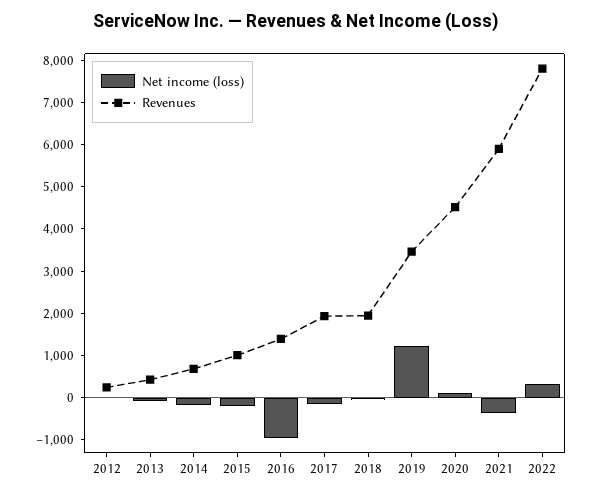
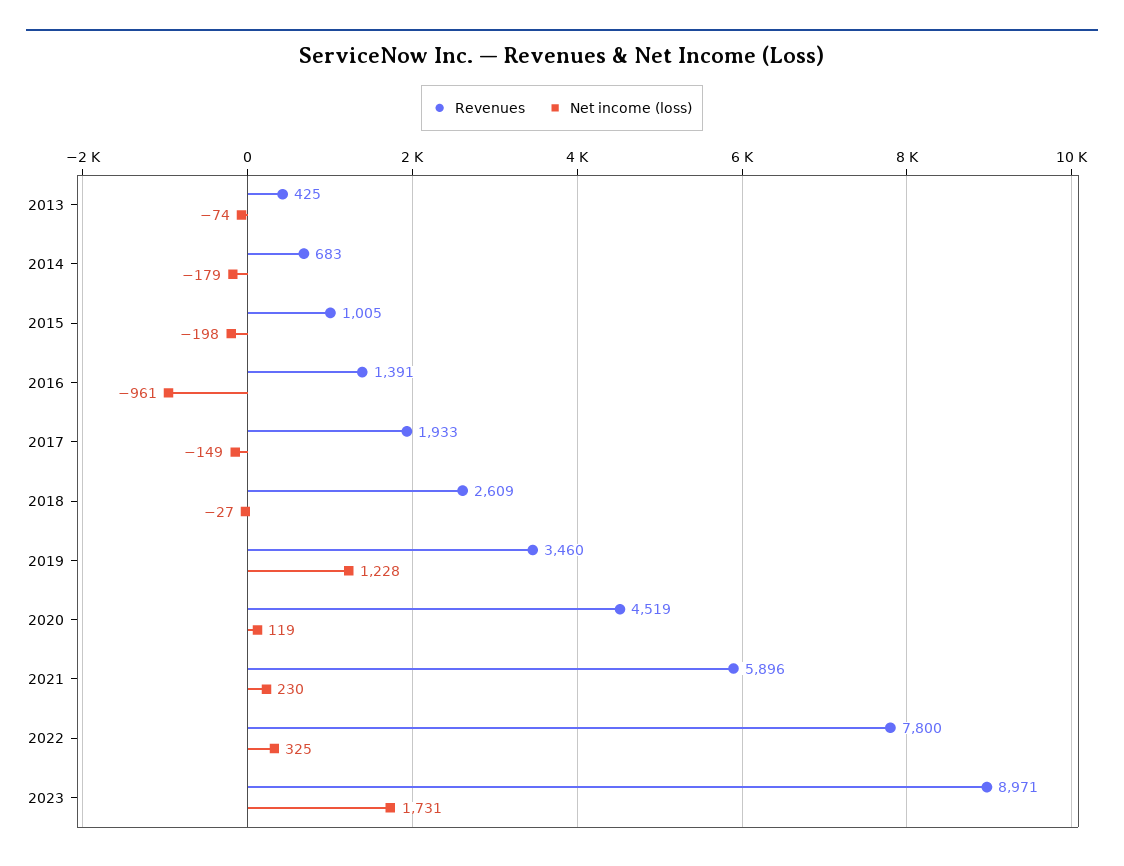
Net income (loss), 2012: 0 -> none
Revenues, 2012: 200 -> none
Revenues, 2018: 2000 -> 2609
Net income (loss), 2021: -400 -> 230
Revenues, 2023: none -> 8971
Net income (loss), 2023: none -> 1731

